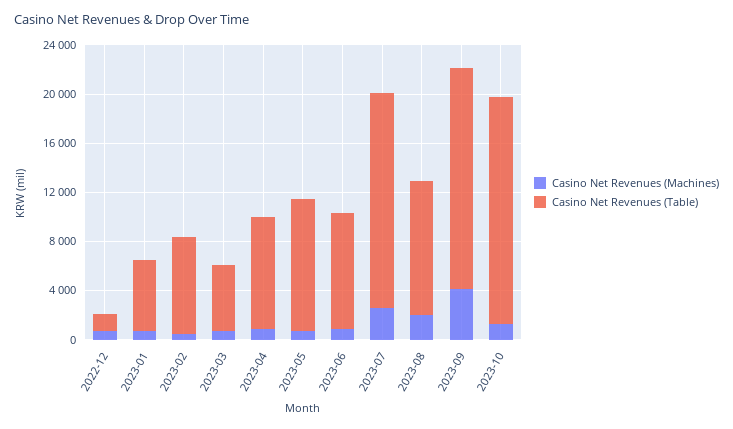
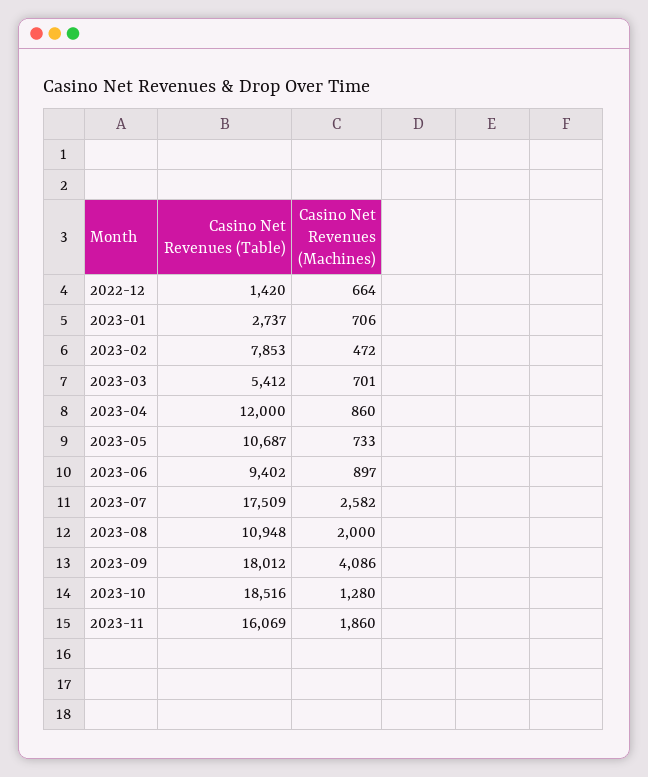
Casino Net Revenues (Table), 2023-01: 6000 -> 2737
Casino Net Revenues (Table), 2023-04: 9000 -> 12000
Casino Net Revenues (Table), 2023-11: none -> 16069
Casino Net Revenues (Machines), 2023-11: none -> 1860

